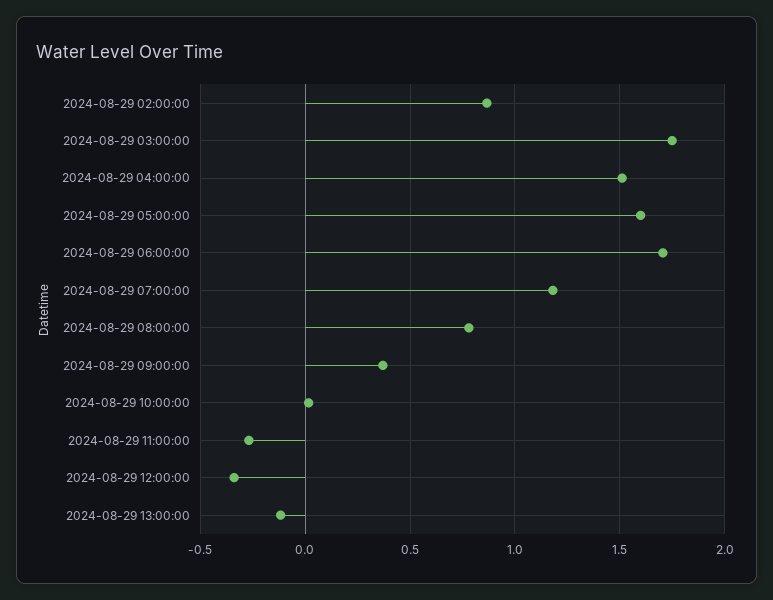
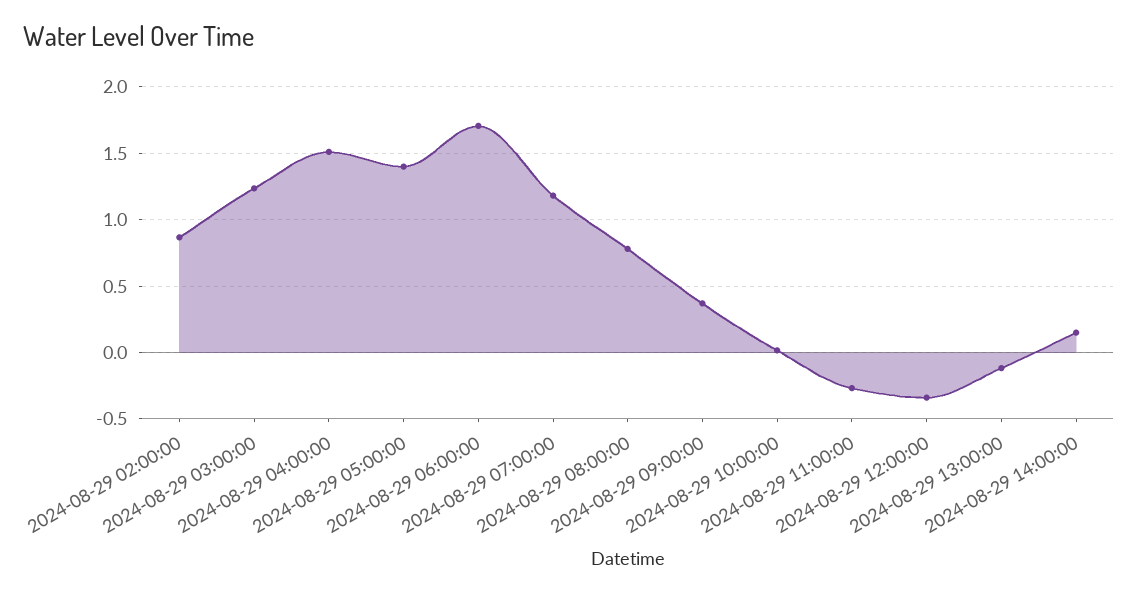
2024-08-29 03:00:00: 1.75 -> 1.25
2024-08-29 05:00:00: 1.6 -> 1.4
2024-08-29 14:00:00: none -> 0.15

